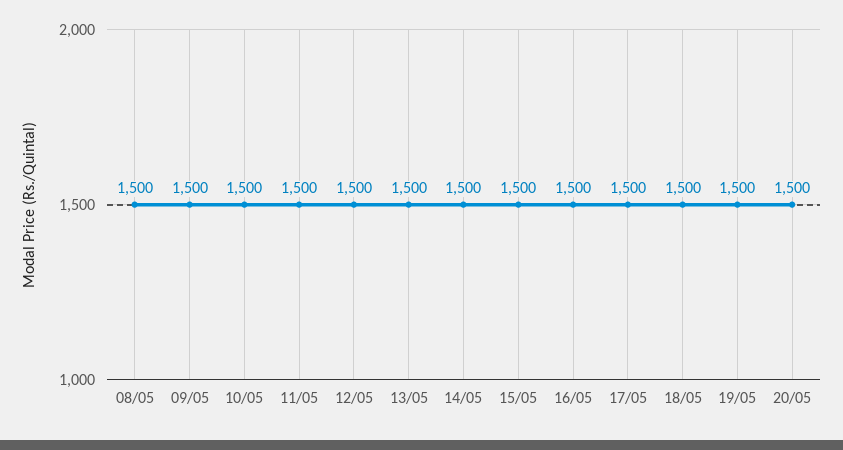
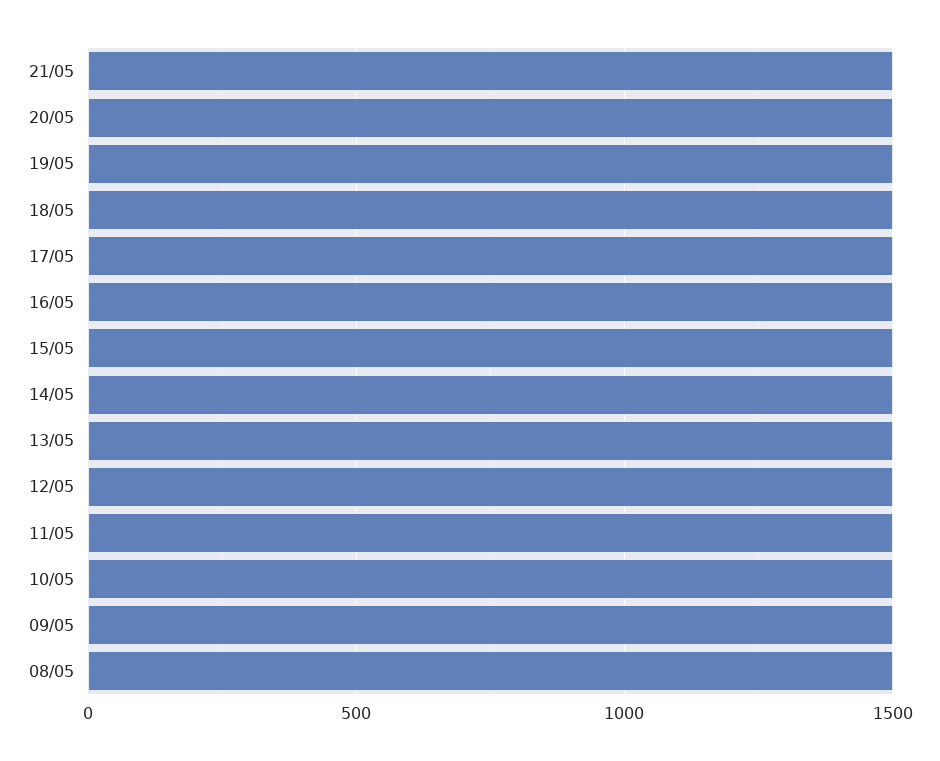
21/05: none -> 1500

